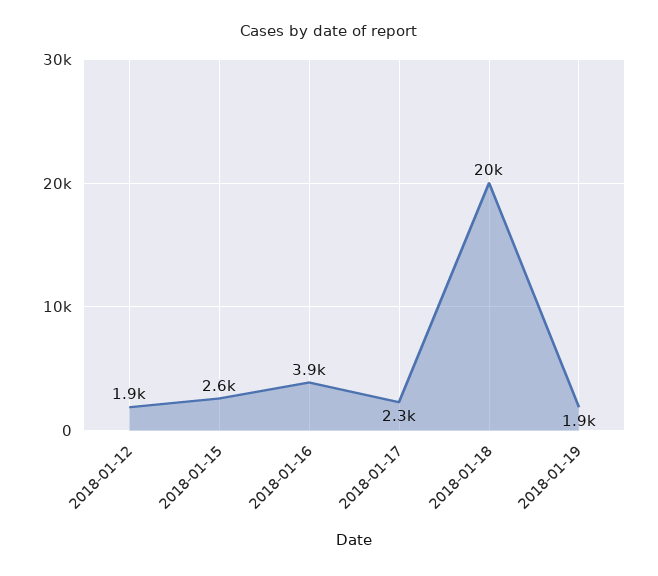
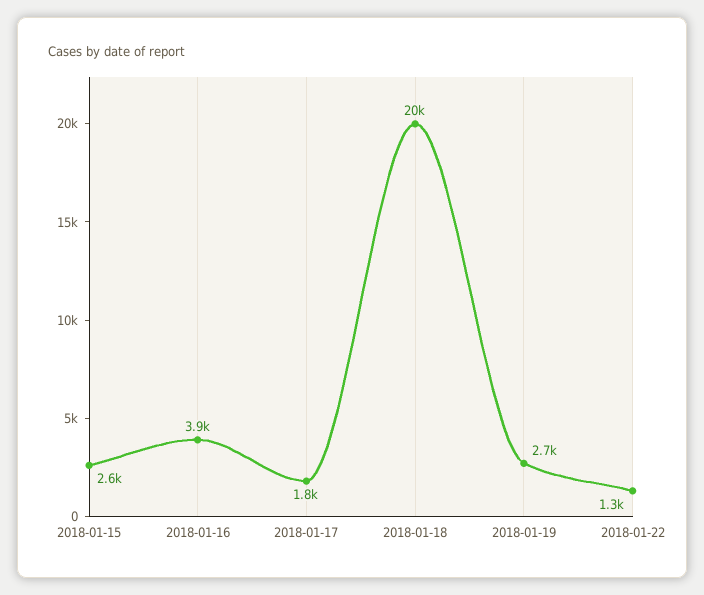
2018-01-12: 1900 -> none
2018-01-17: 2300 -> 1800
2018-01-19: 1900 -> 2700
2018-01-22: none -> 1300

